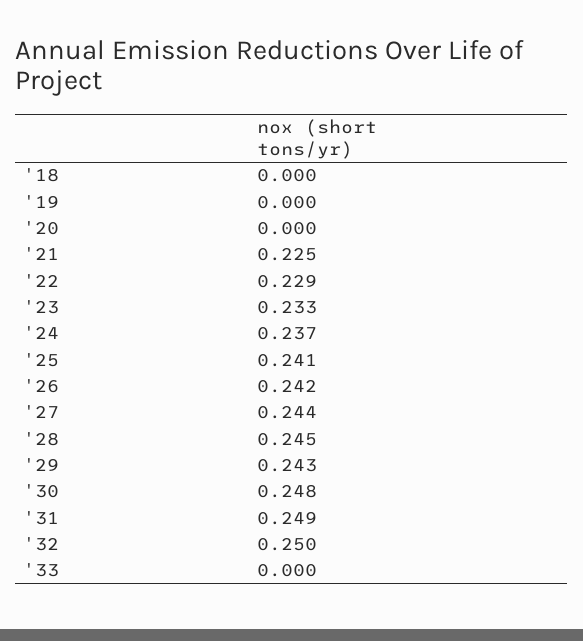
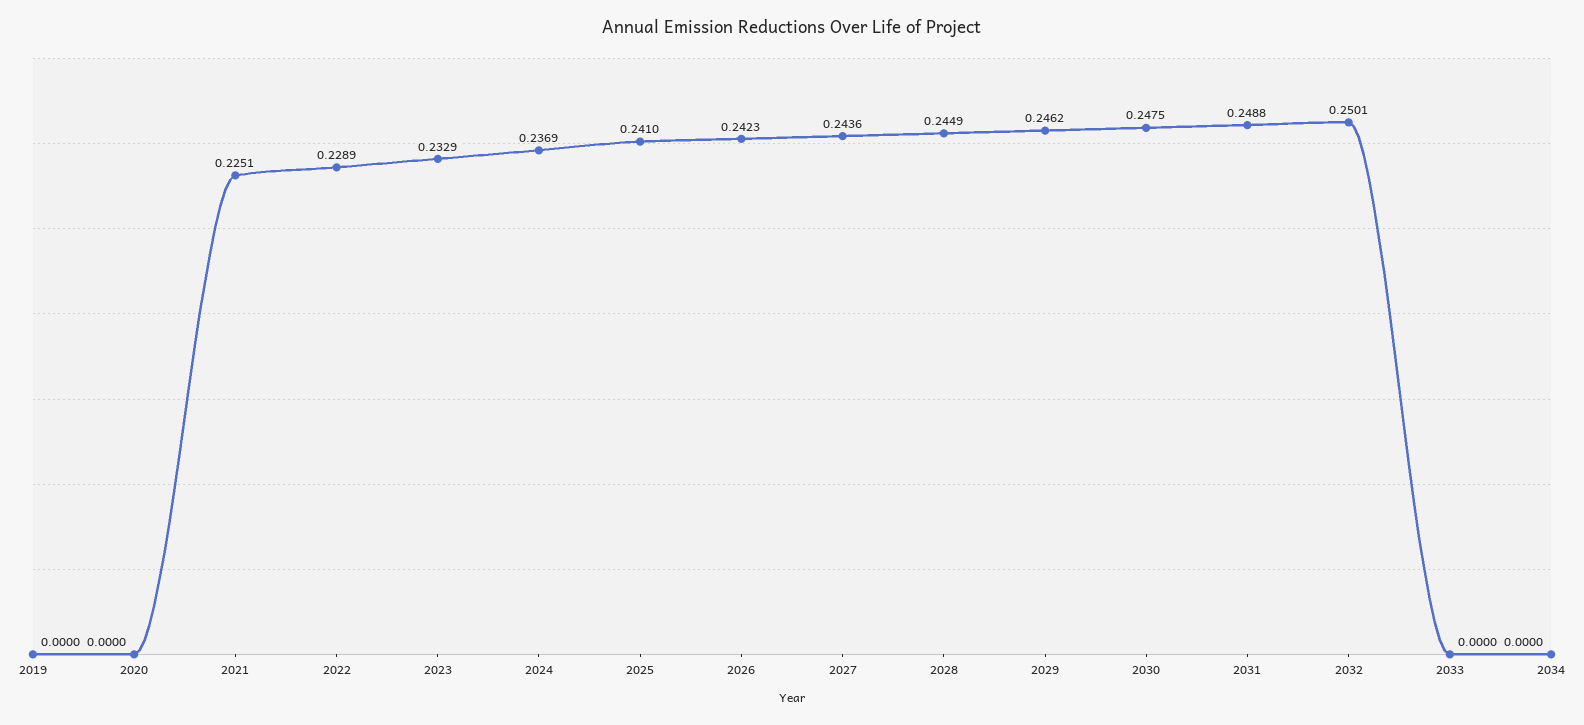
'18: 0 -> none
'29: 0.243 -> 0.2462
2034: none -> 0

